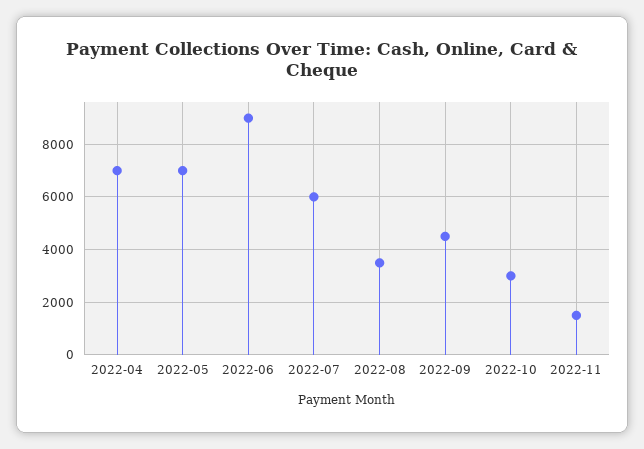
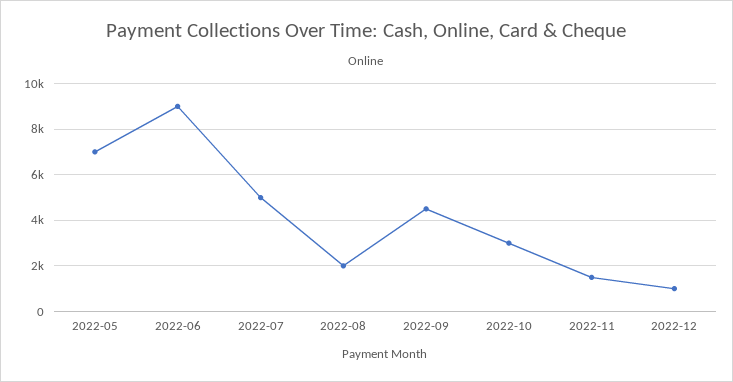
2022-04: 7000 -> none
2022-07: 6000 -> 5000
2022-08: 3500 -> 2000
2022-12: none -> 1000

